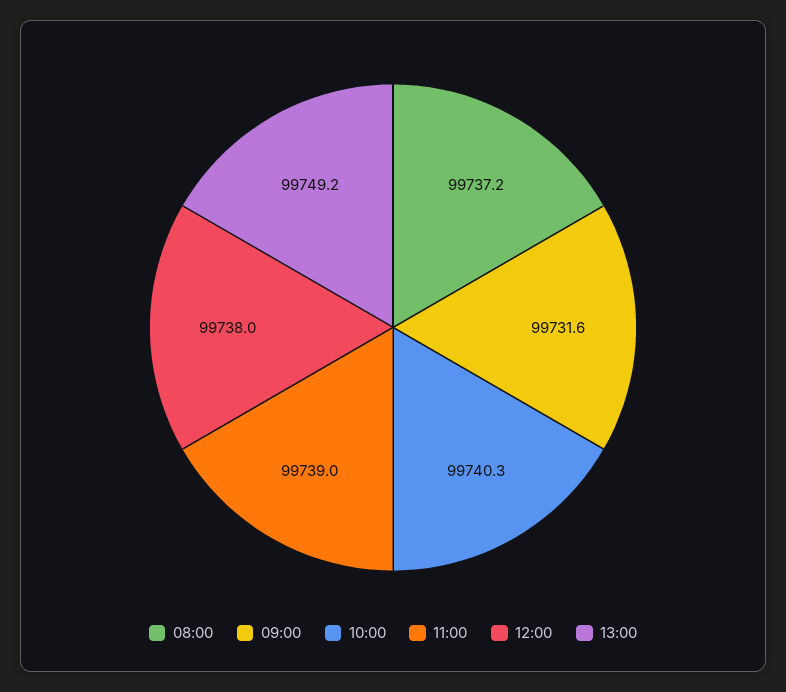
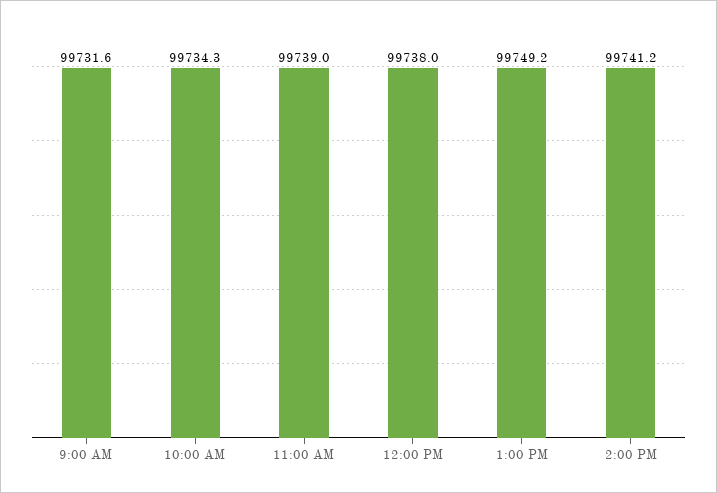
08:00: 99737.2 -> none
10:00: 99740.3 -> 99734.3
2:00 PM: none -> 99741.2

